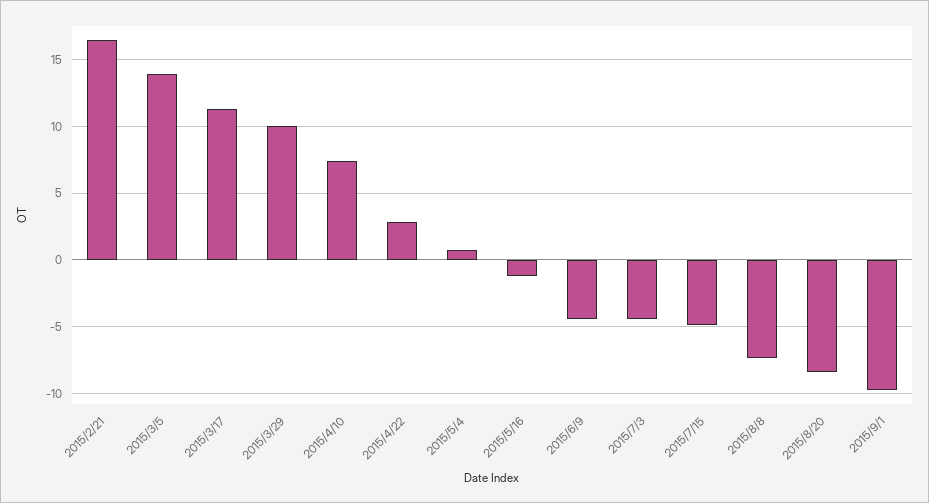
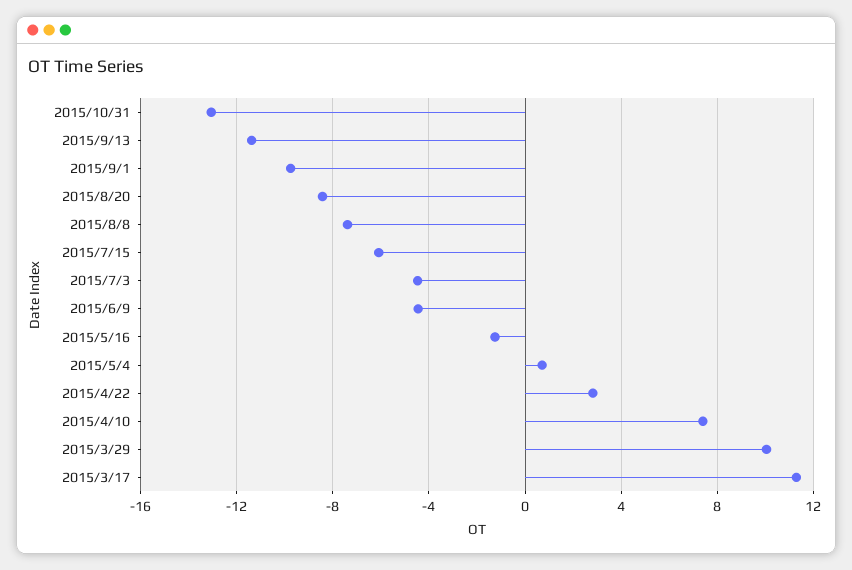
2015/2/21: 16.5 -> none
2015/3/5: 14 -> none
2015/7/15: -5 -> -6
2015/10/31: none -> -13
2015/9/13: none -> -11.5

